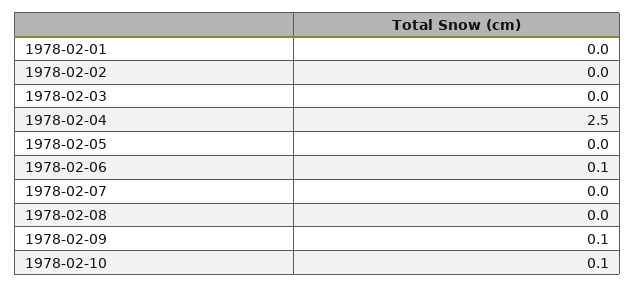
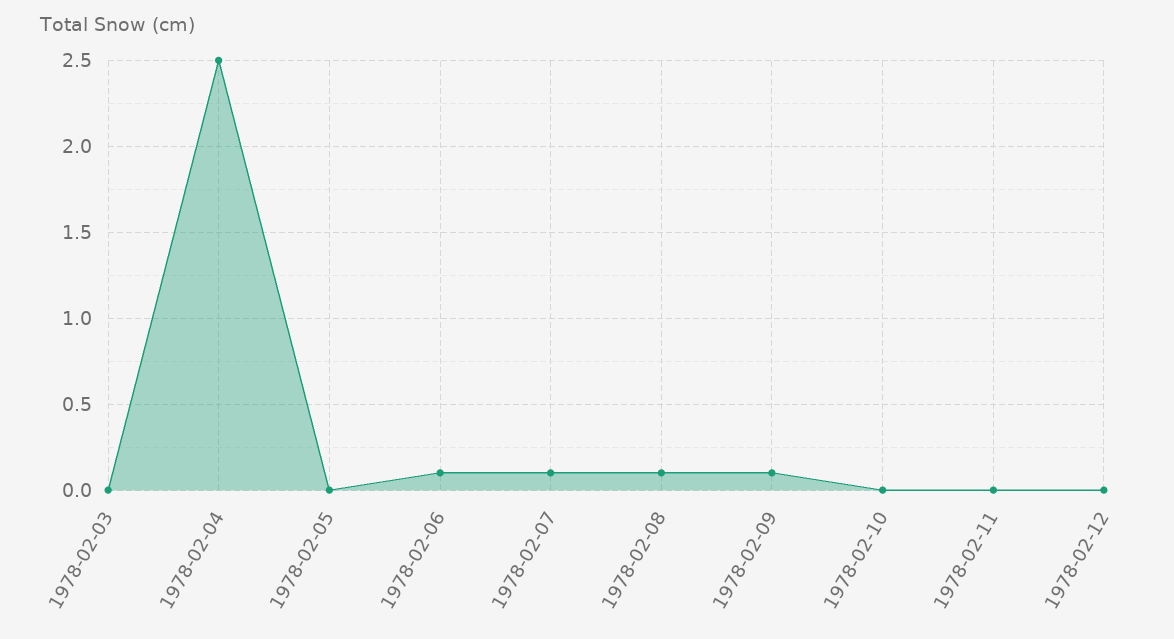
1978-02-01: 0 -> none
1978-02-02: 0 -> none
1978-02-07: 0 -> 0.1
1978-02-08: 0 -> 0.1
1978-02-10: 0.1 -> 0
1978-02-11: none -> 0
1978-02-12: none -> 0

